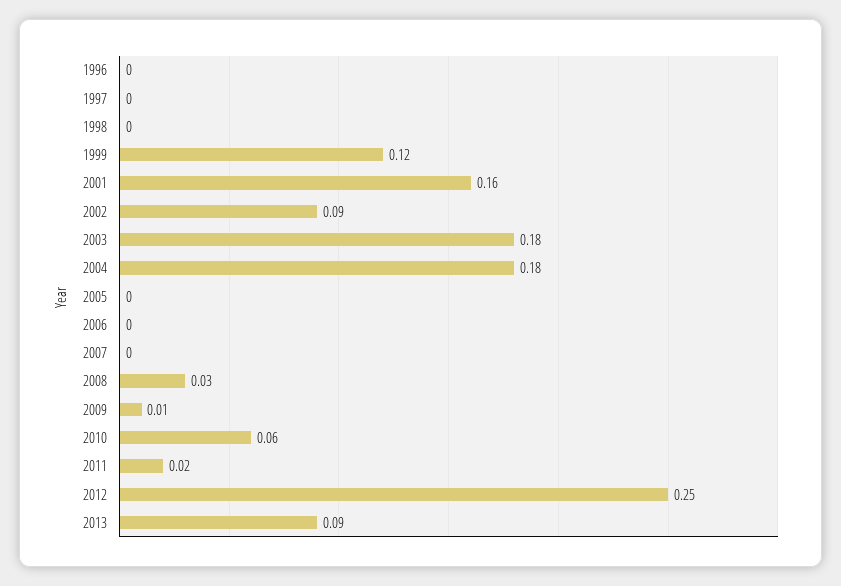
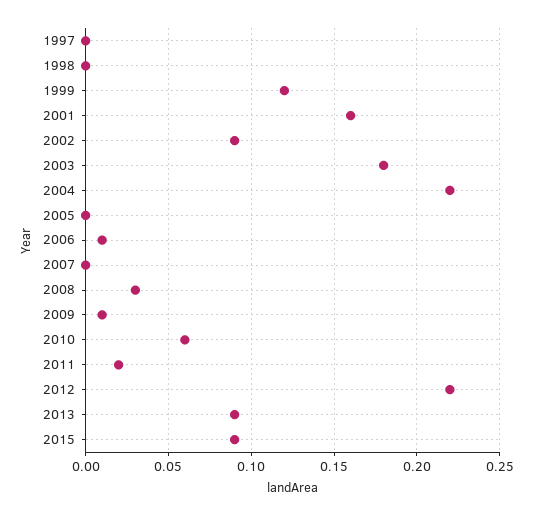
1996: 0 -> none
2004: 0.18 -> 0.22
2006: 0 -> 0.01
2012: 0.25 -> 0.22
2015: none -> 0.09

